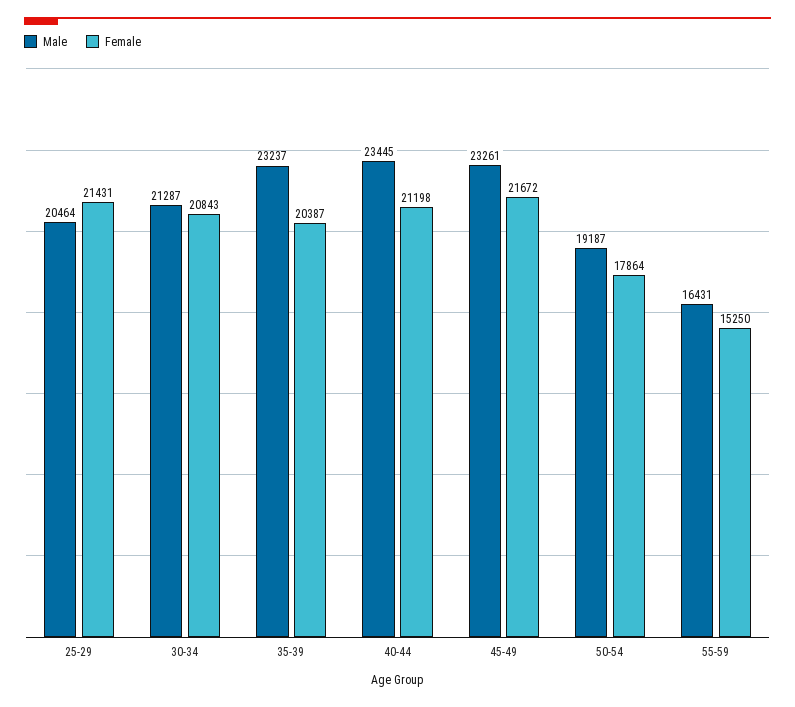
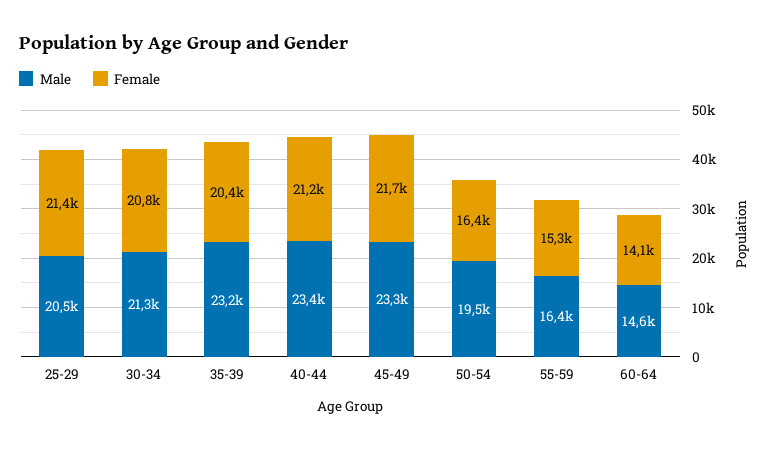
Male, 50-54: 19187 -> 19500
Female, 50-54: 17864 -> 16400
Male, 60-64: none -> 14600
Female, 60-64: none -> 14100

